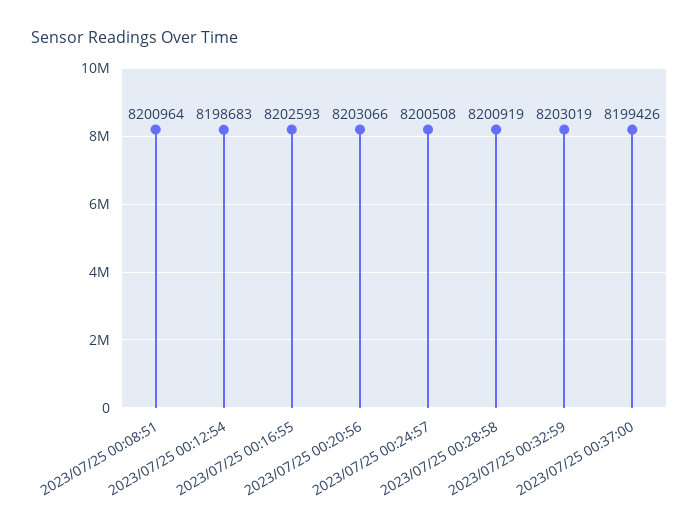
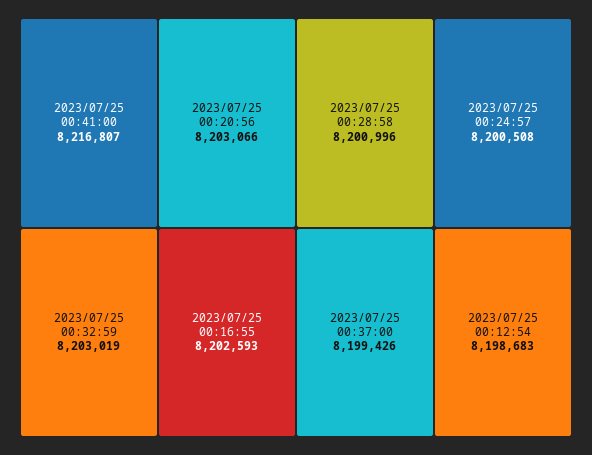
2023/07/25 00:08:51: 8200964 -> none
2023/07/25 00:28:58: 8200919 -> 8200996
2023/07/25 00:41:00: none -> 8216807

